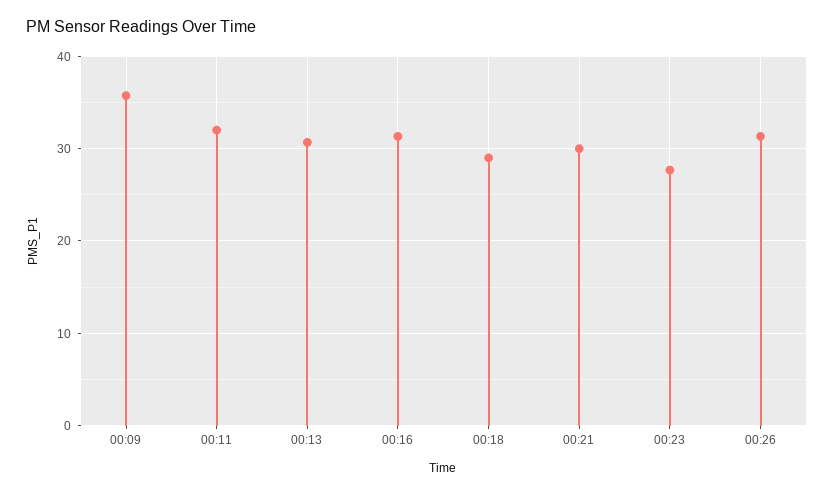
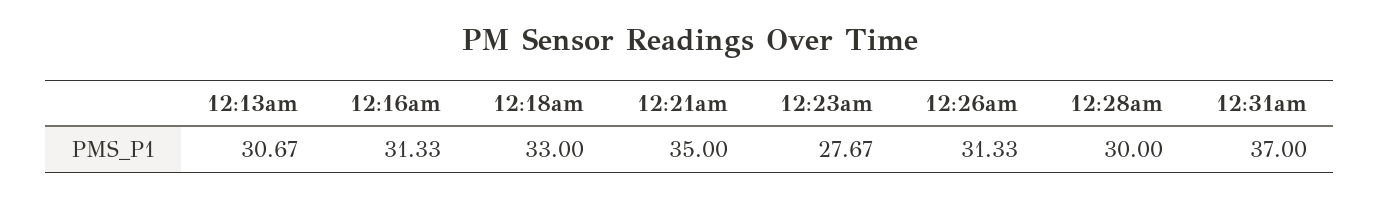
00:09: 36 -> none
00:11: 32 -> none
00:18: 29 -> 33
00:21: 30 -> 35
12:28am: none -> 30
12:31am: none -> 37

